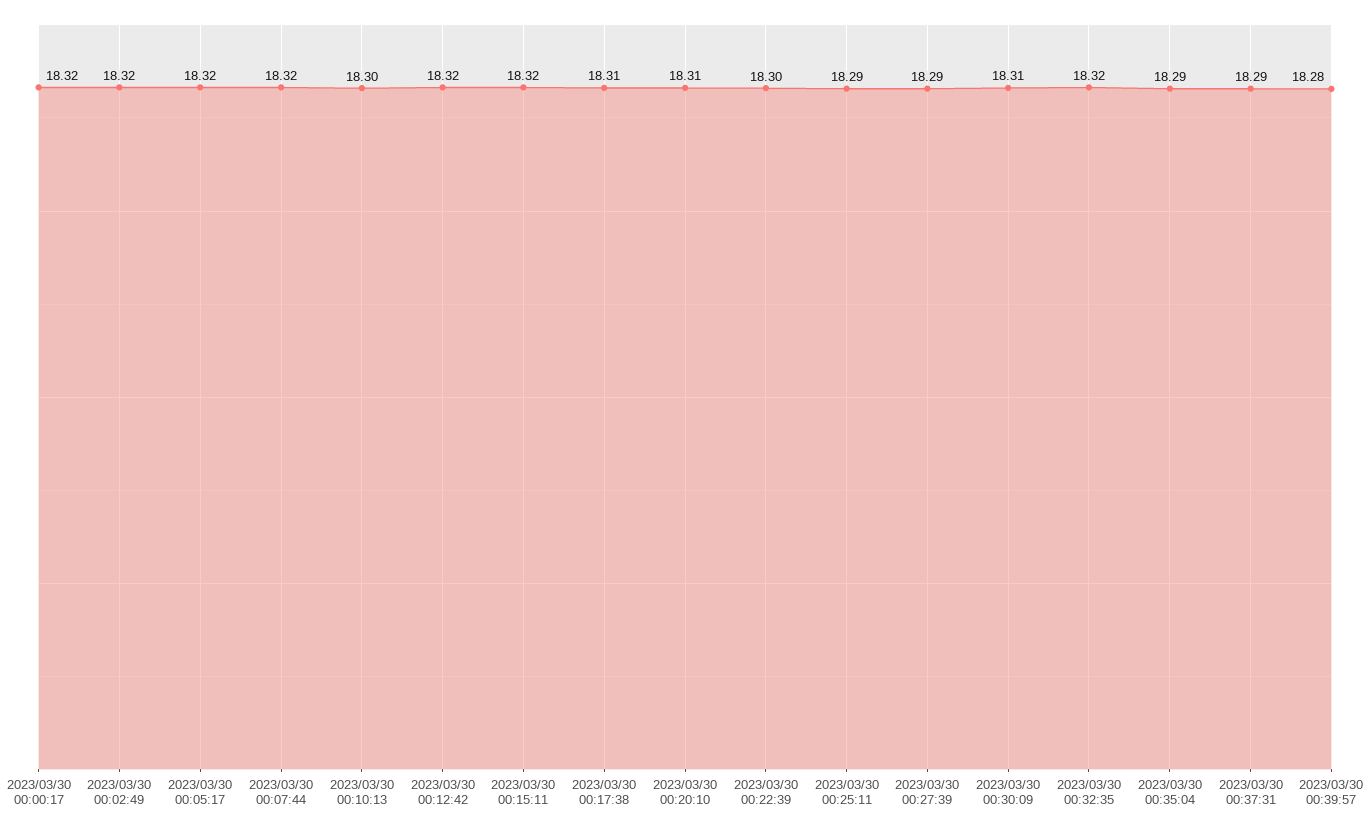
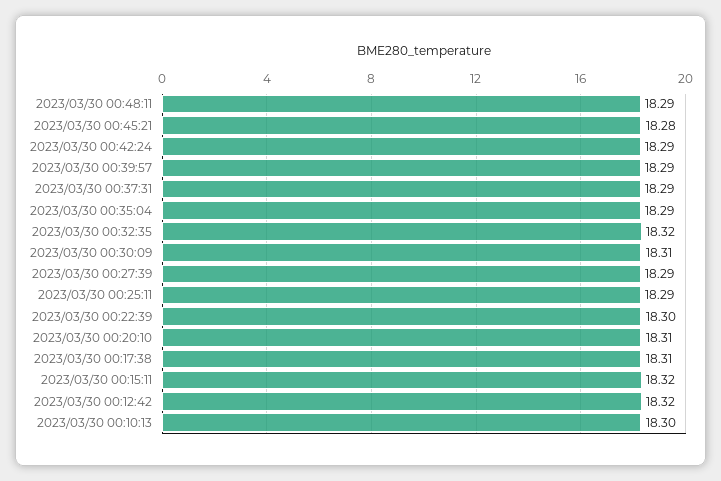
2023/03/30 00:00:17: 18.32 -> none
2023/03/30 00:02:49: 18.32 -> none
2023/03/30 00:05:17: 18.32 -> none
2023/03/30 00:07:44: 18.32 -> none
2023/03/30 00:39:57: 18.28 -> 18.29
2023/03/30 00:48:11: none -> 18.29
2023/03/30 00:45:21: none -> 18.28
2023/03/30 00:42:24: none -> 18.29

